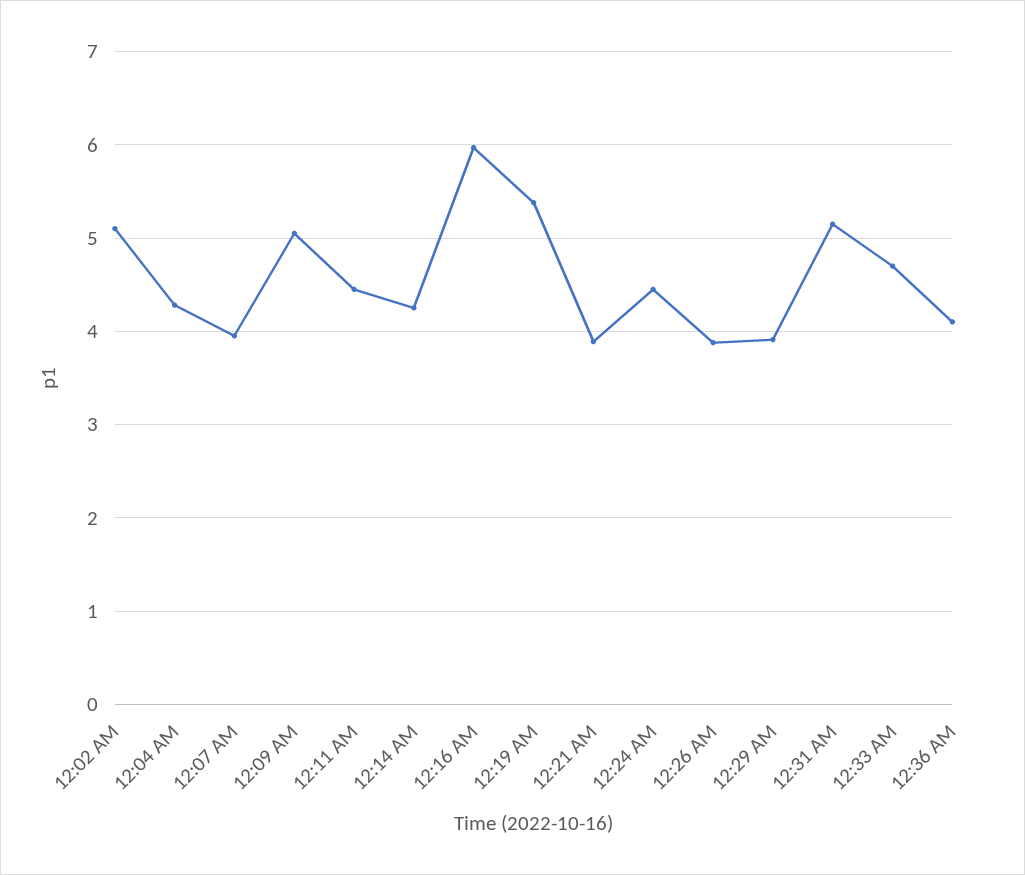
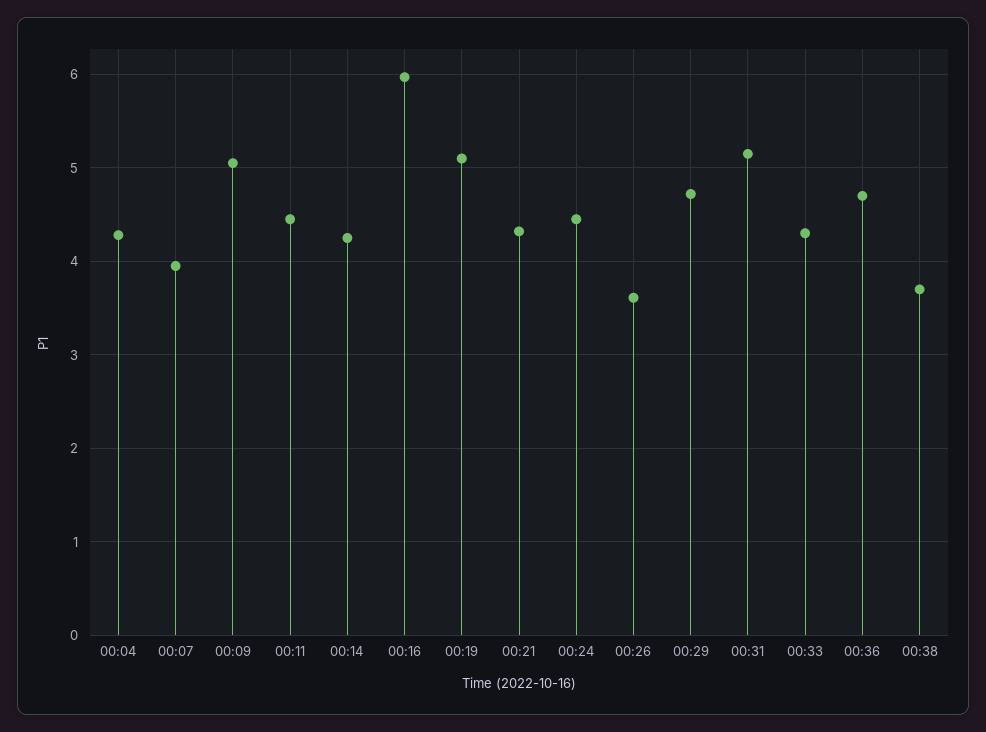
12:02 AM: 5.1 -> none
12:19 AM: 5.4 -> 5.1
12:21 AM: 3.9 -> 4.3
12:26 AM: 3.9 -> 3.6
12:29 AM: 3.9 -> 4.7
12:33 AM: 4.7 -> 4.3
12:36 AM: 4.1 -> 4.7
00:38: none -> 3.7

